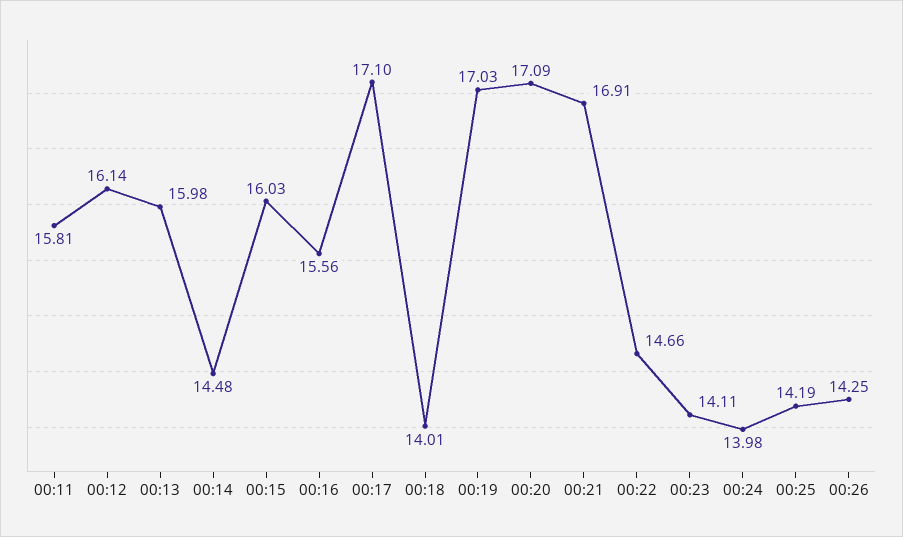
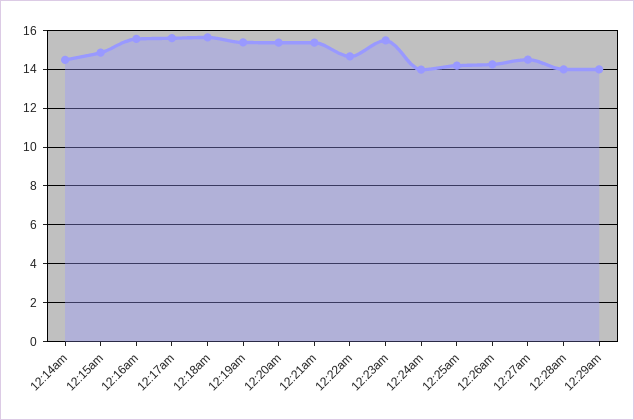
00:11: 15.81 -> none
00:12: 16.14 -> none
00:13: 15.98 -> none
00:15: 16.03 -> 15
00:17: 17.1 -> 15.5
00:18: 14.01 -> 15.5
00:19: 17.03 -> 15.5
00:20: 17.09 -> 15.5
00:21: 16.91 -> 15.5
00:23: 14.11 -> 15.5
12:27am: none -> 14.5
12:28am: none -> 14
12:29am: none -> 14

